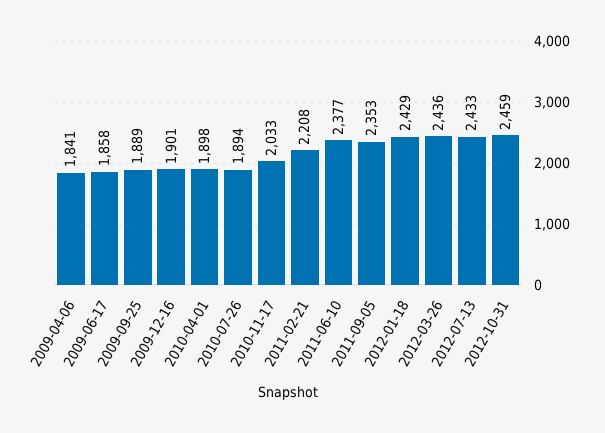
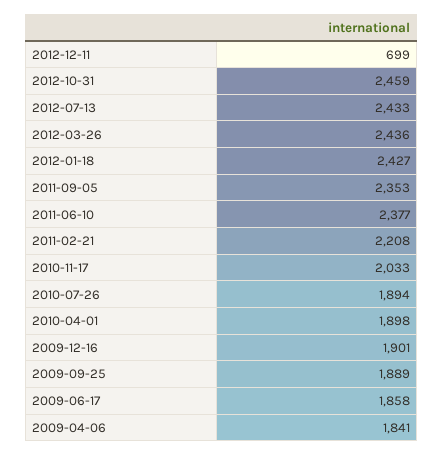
2012-01-18: 2429 -> 2427
2012-12-11: none -> 699

